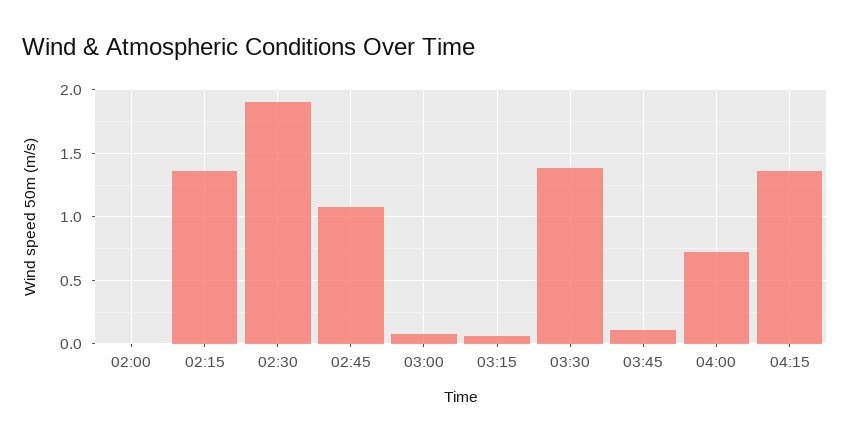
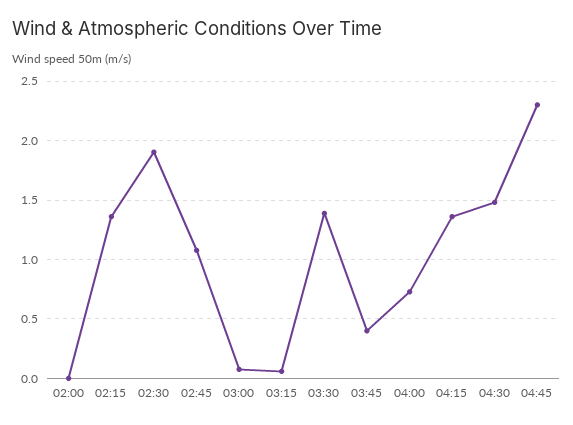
03:45: 0.1 -> 0.4
04:30: none -> 1.5
04:45: none -> 2.3

